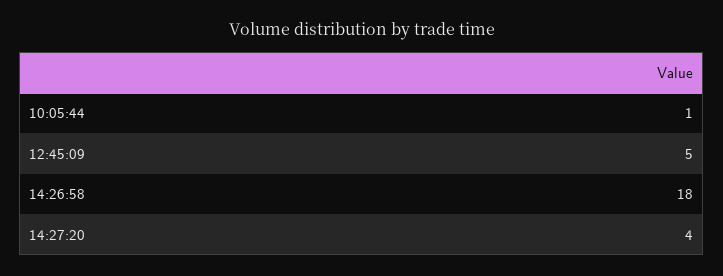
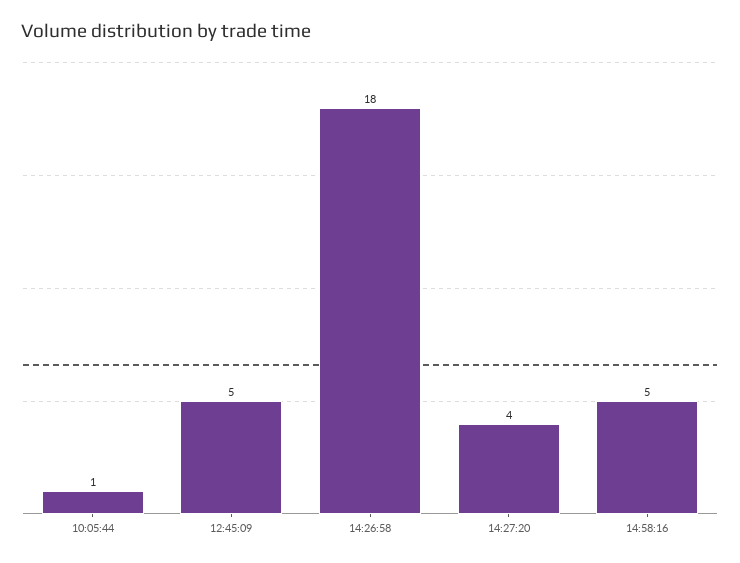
14:58:16: none -> 5

